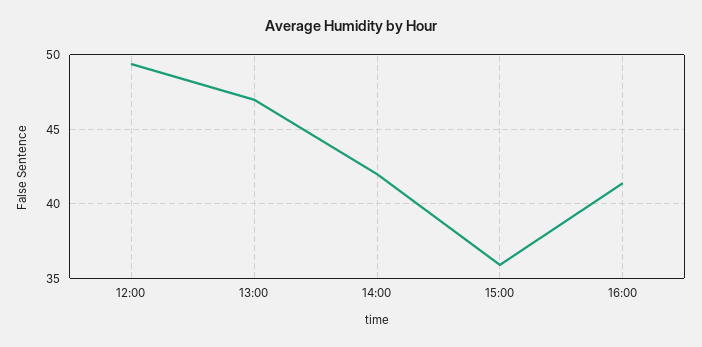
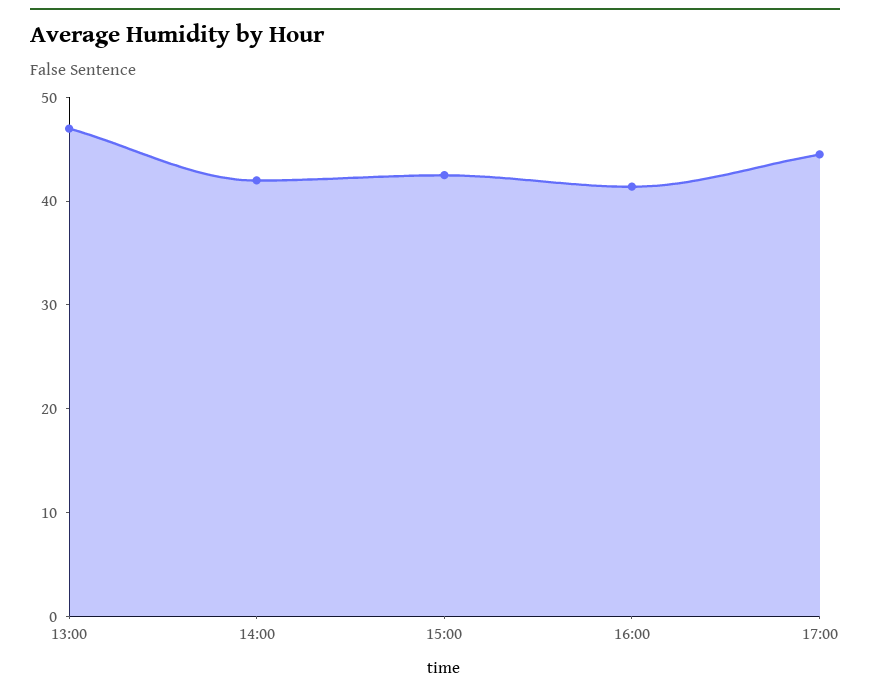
12:00: 49.5 -> none
15:00: 36 -> 42
17:00: none -> 44

